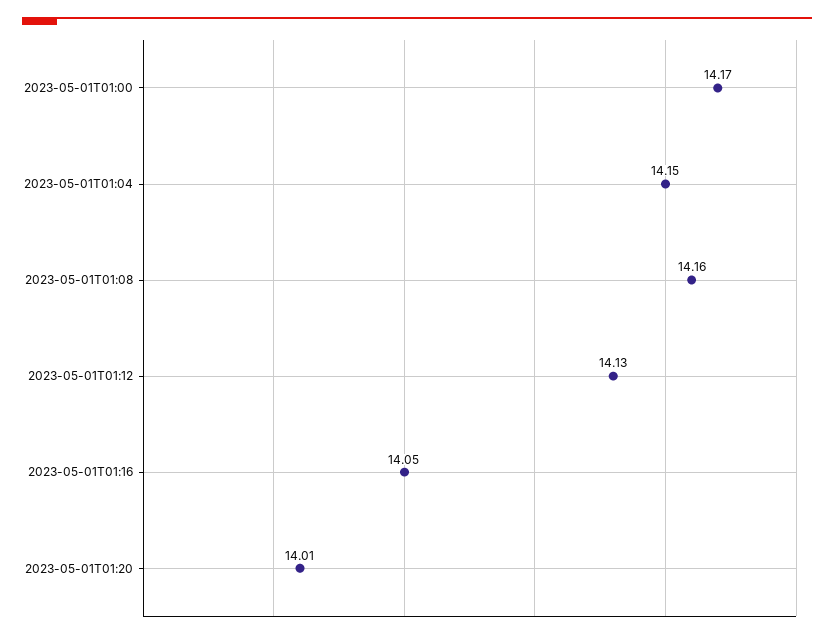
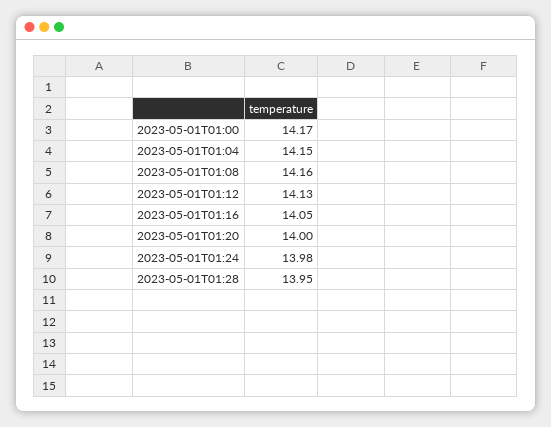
2023-05-01T01:20: 14.01 -> 14
2023-05-01T01:24: none -> 13.98
2023-05-01T01:28: none -> 13.95

